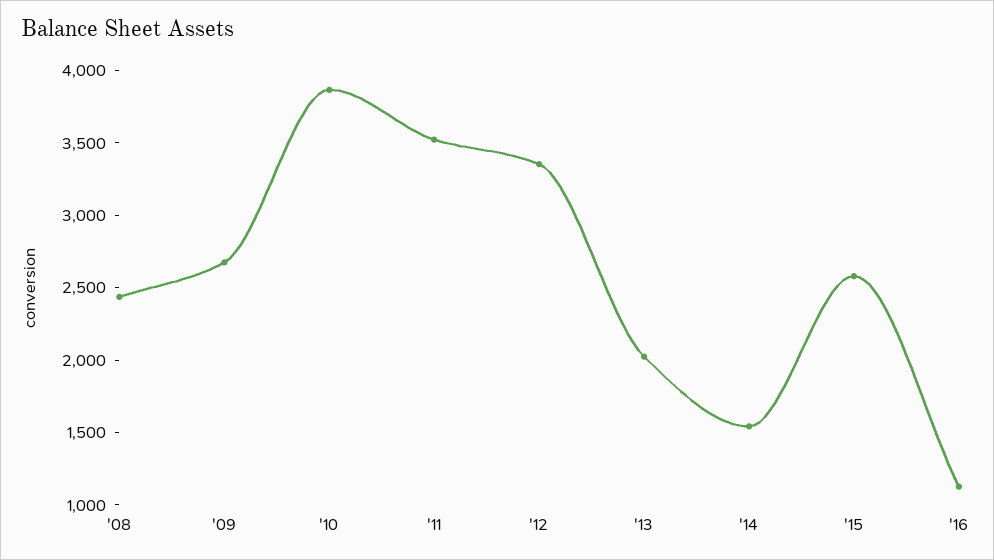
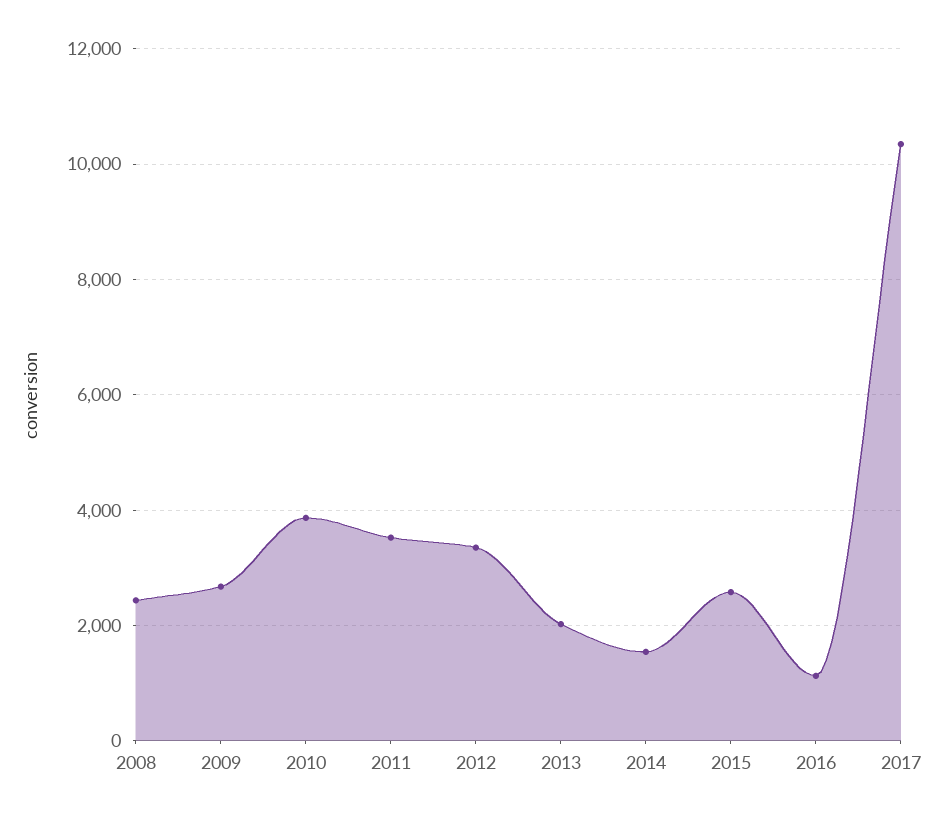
2017: none -> 10400

